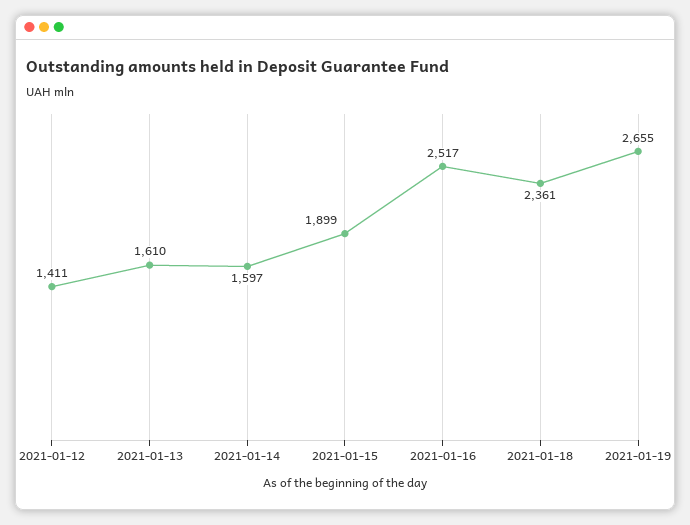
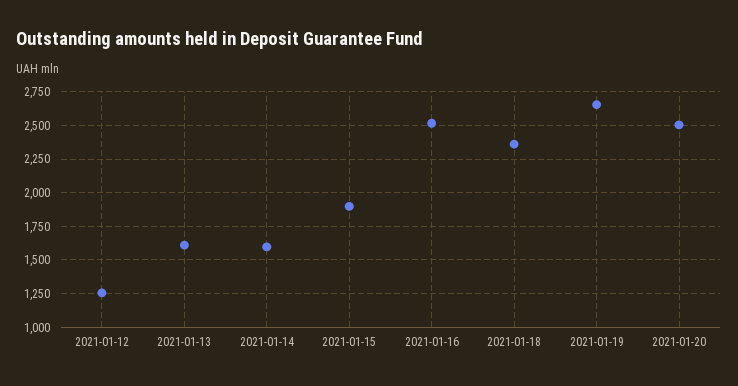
2021-01-12: 1411 -> 1250
2021-01-20: none -> 2500

